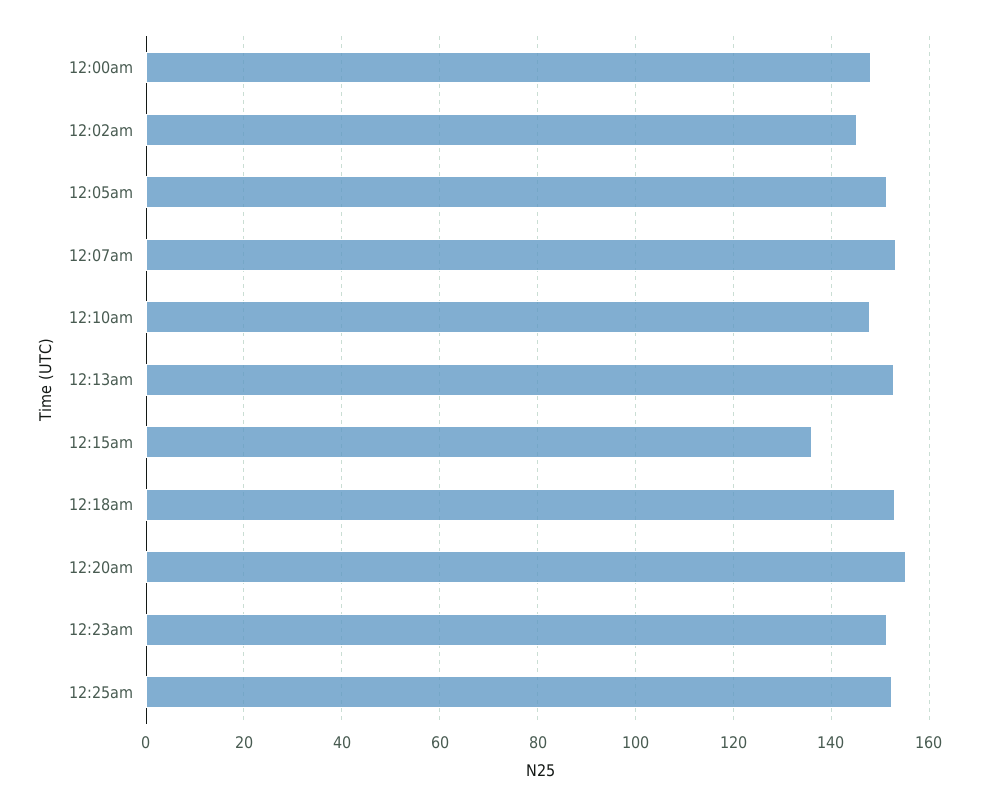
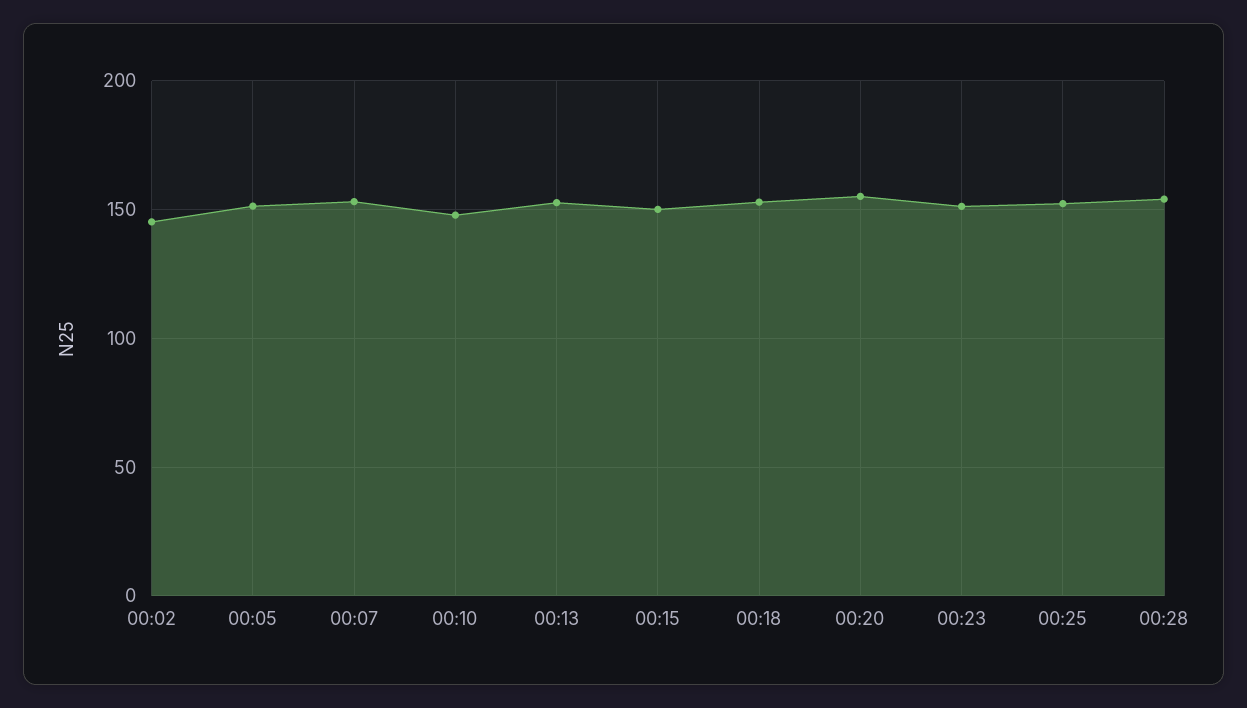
12:00am: 148 -> none
12:15am: 136 -> 150
00:28: none -> 155

